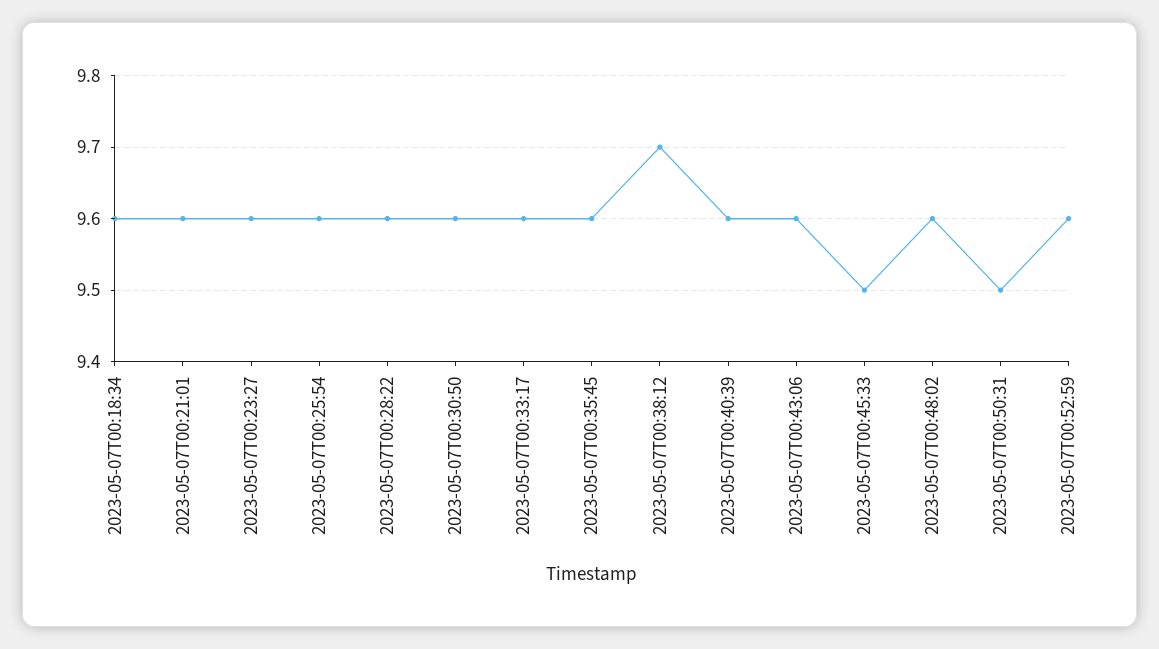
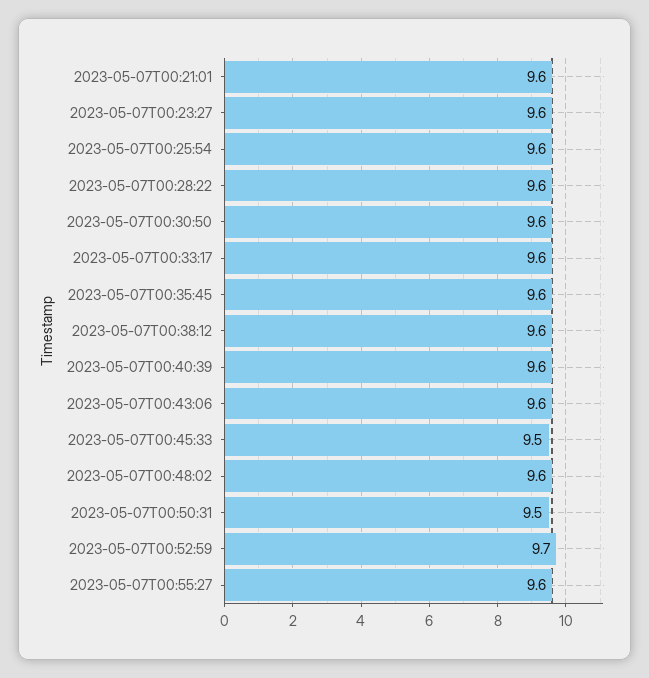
2023-05-07T00:18:34: 9.6 -> none
2023-05-07T00:38:12: 9.7 -> 9.6
2023-05-07T00:52:59: 9.6 -> 9.7
2023-05-07T00:55:27: none -> 9.6

